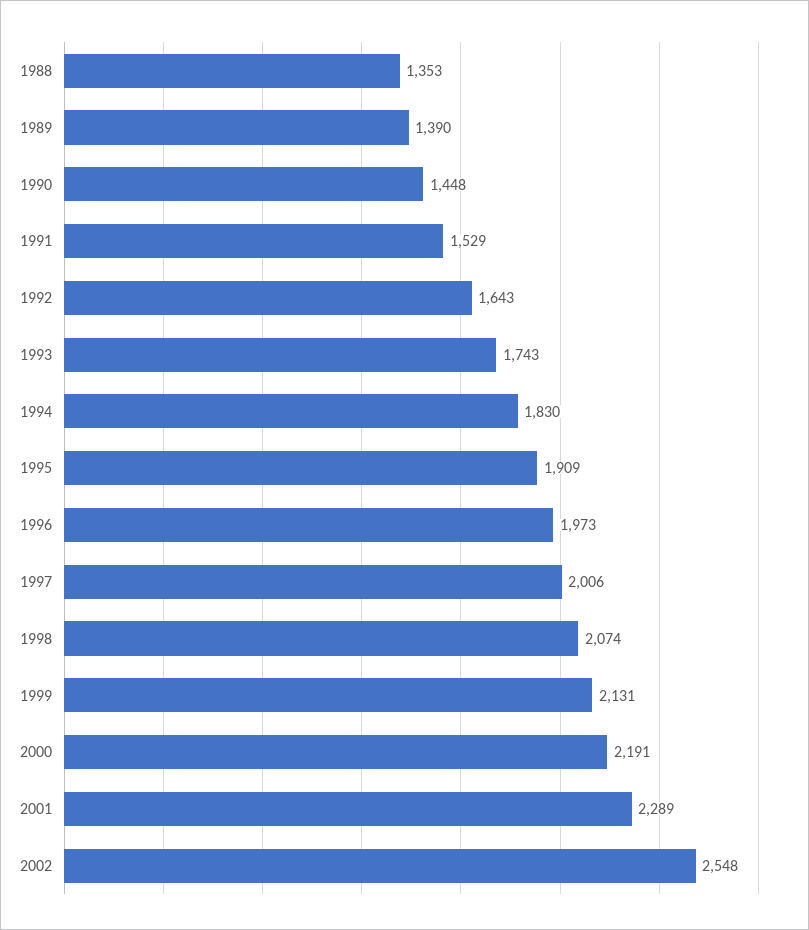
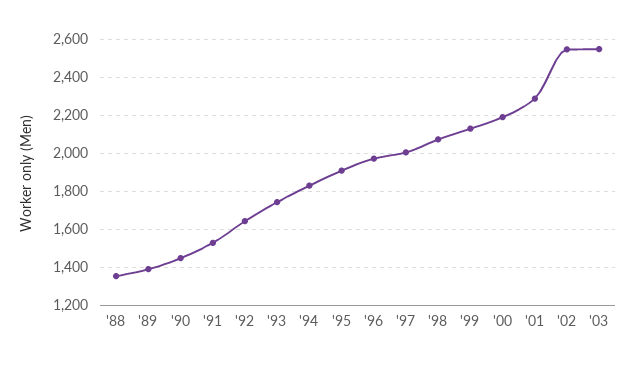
'03: none -> 2550

